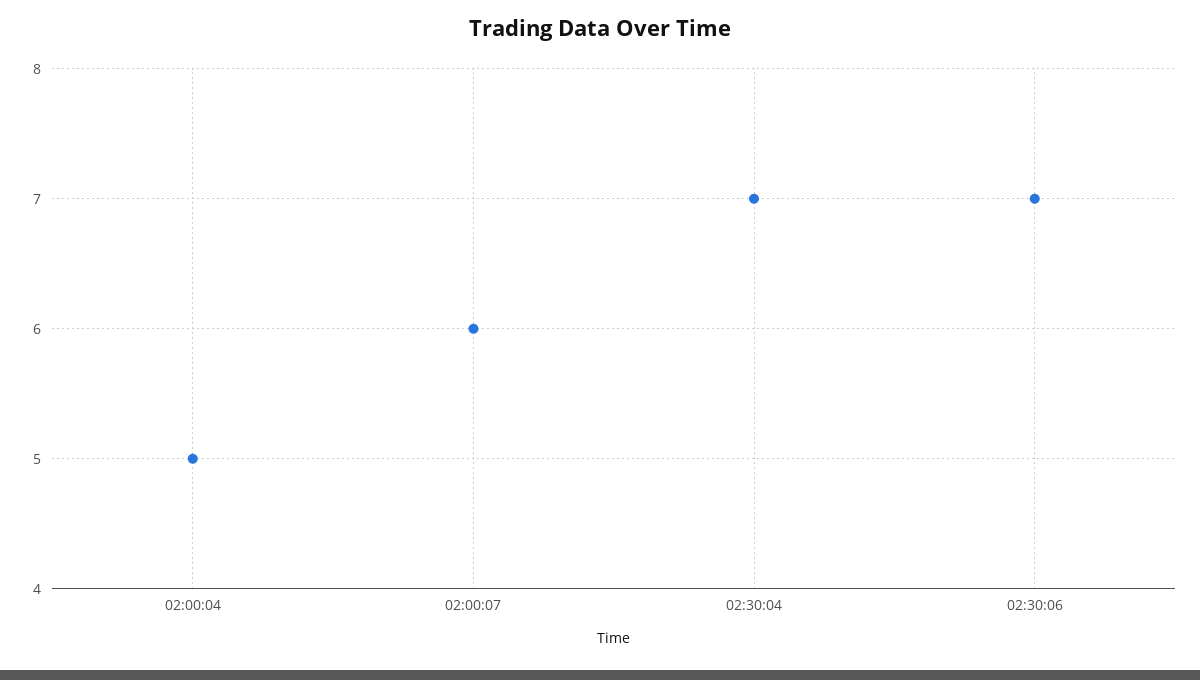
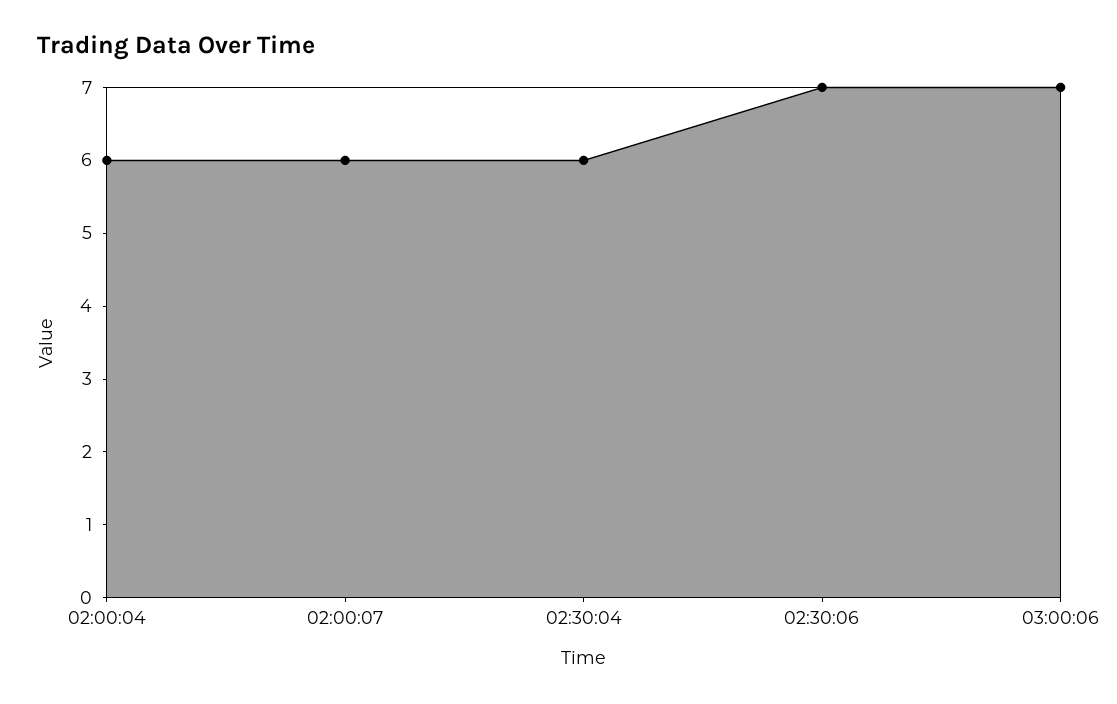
02:00:04: 5 -> 6
02:30:04: 7 -> 6
03:00:06: none -> 7

